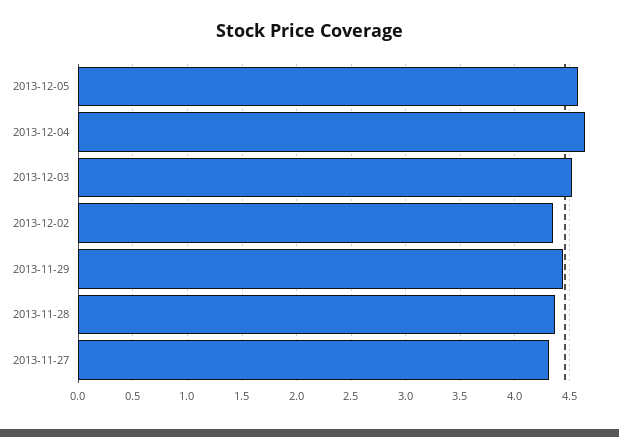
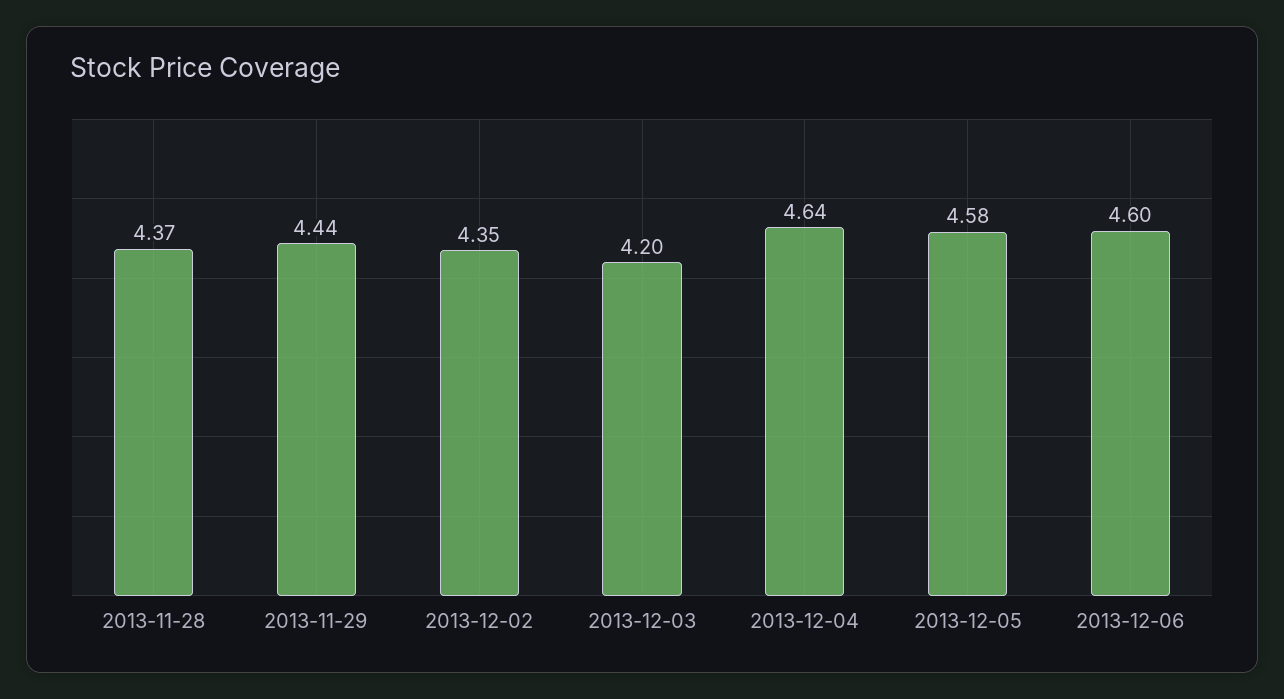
2013-12-03: 4.5 -> 4.2
2013-11-27: 4.3 -> none
2013-12-06: none -> 4.6

